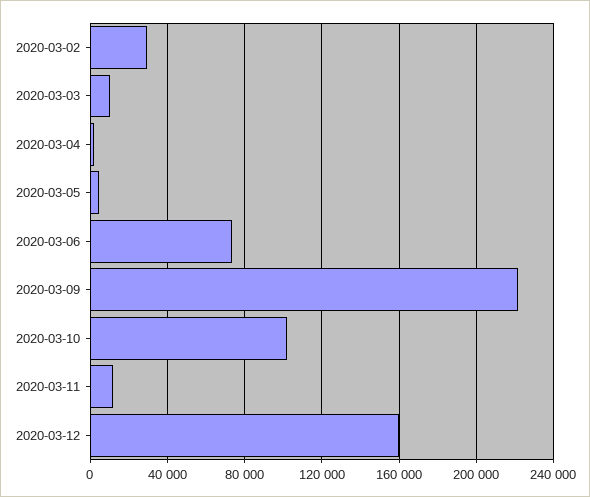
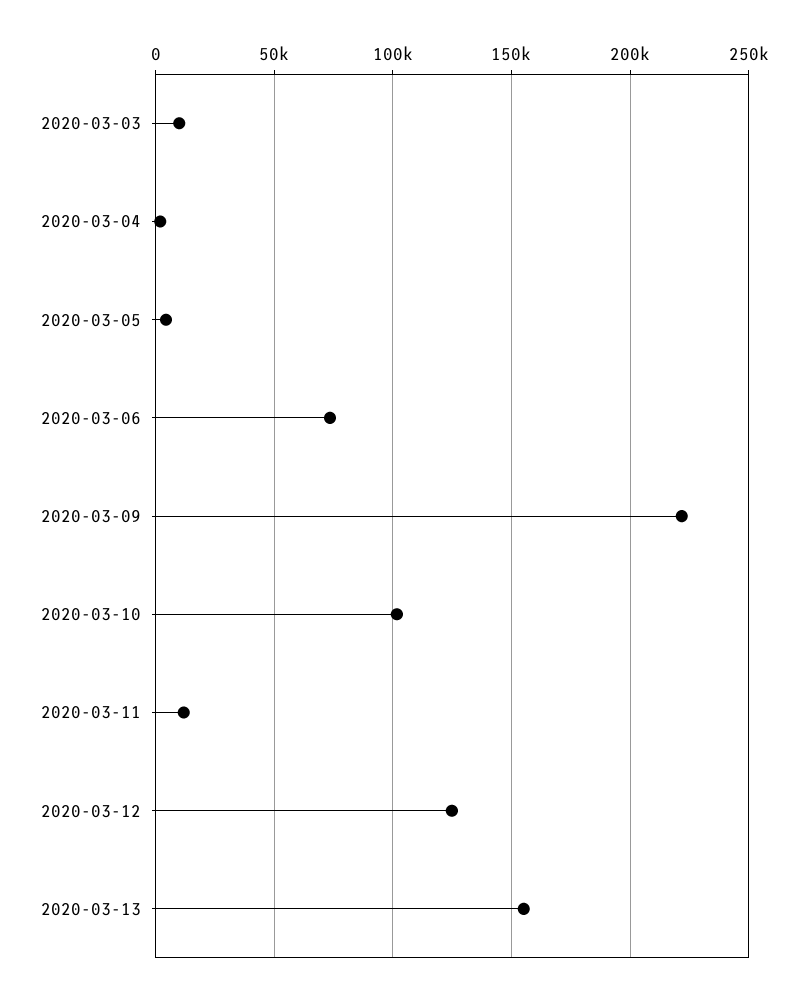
2020-03-02: 30000 -> none
2020-03-12: 160000 -> 125000
2020-03-13: none -> 155000

